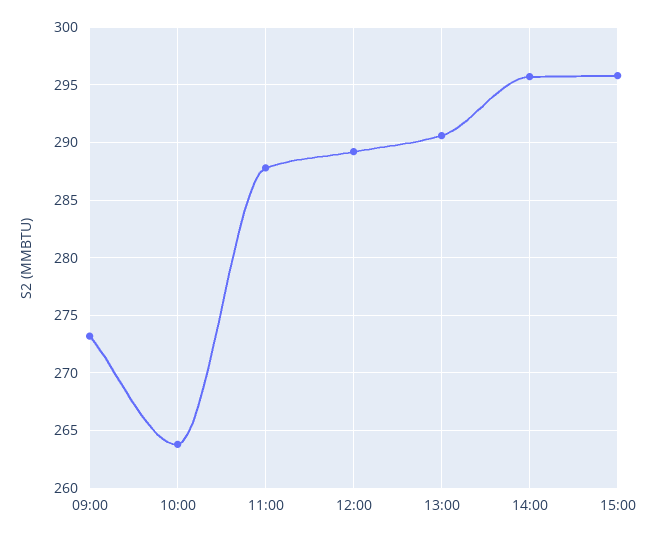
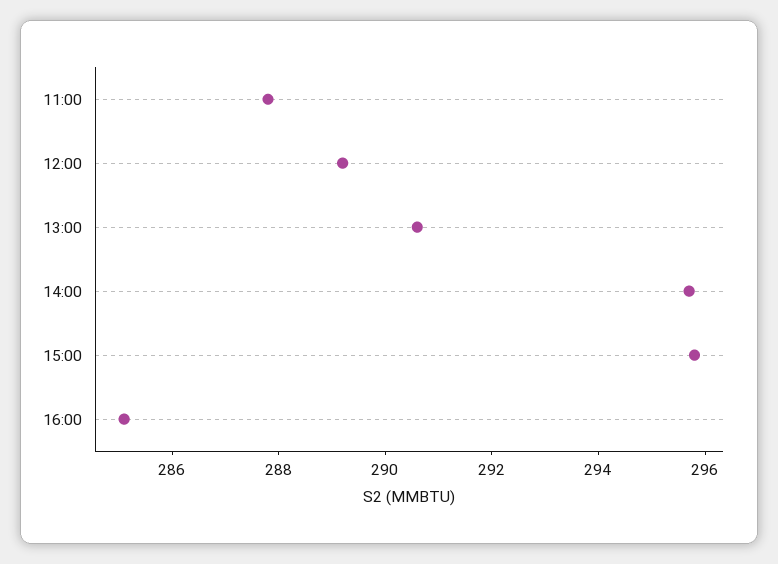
09:00: 273 -> none
10:00: 264 -> none
16:00: none -> 285

